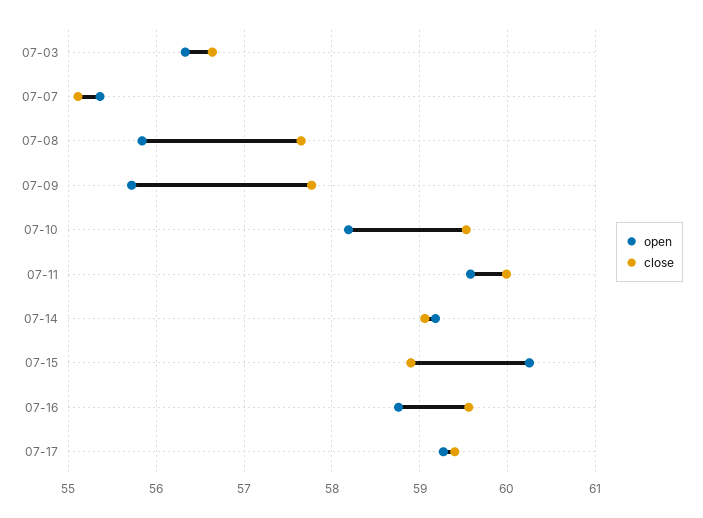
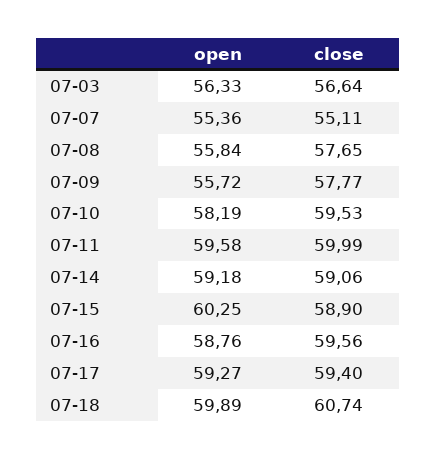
open, 07-18: none -> 59.89
close, 07-18: none -> 60.74

